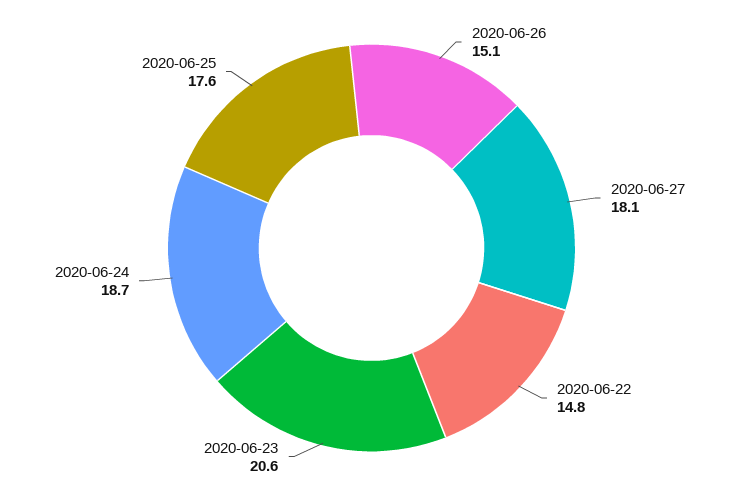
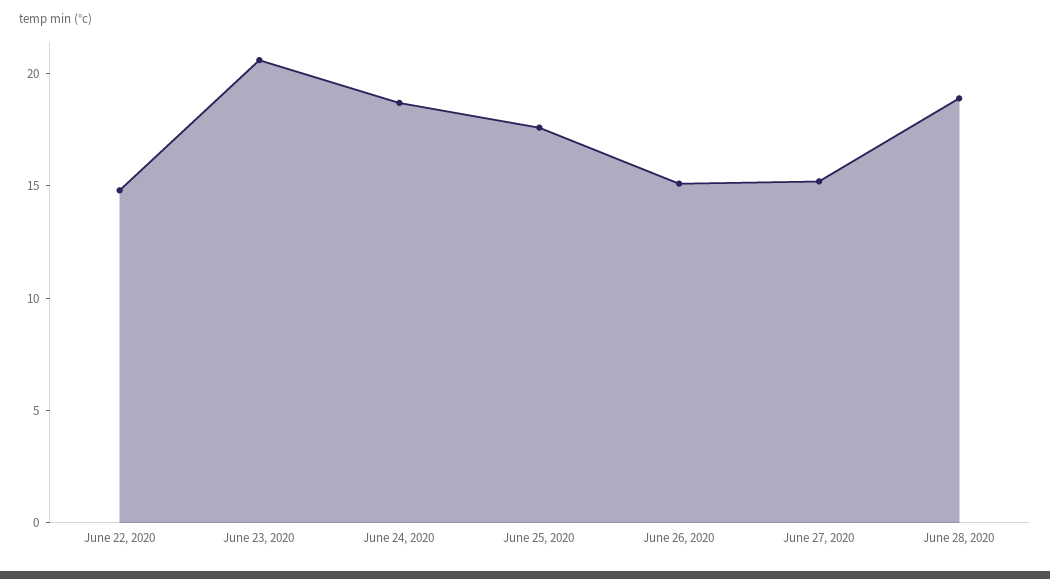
2020-06-27: 18.1 -> 15
June 28, 2020: none -> 19

